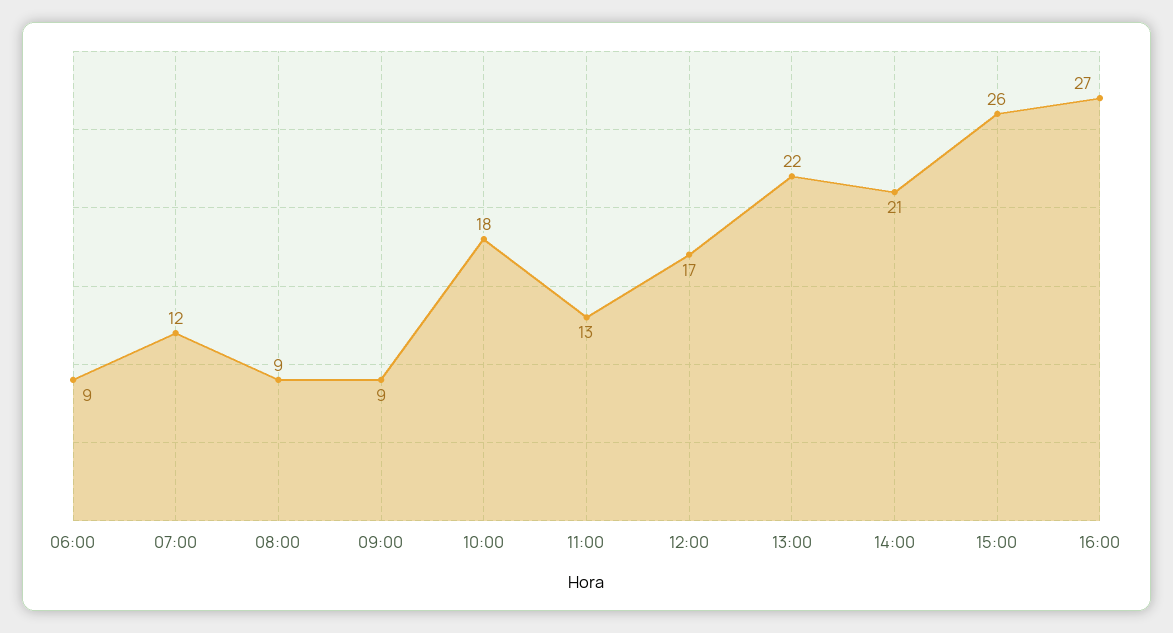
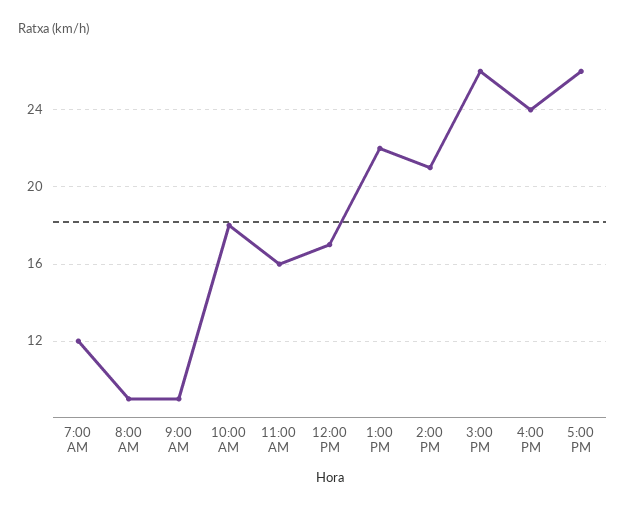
06:00: 9 -> none
11:00: 13 -> 16
16:00: 27 -> 24
5:00 PM: none -> 26

